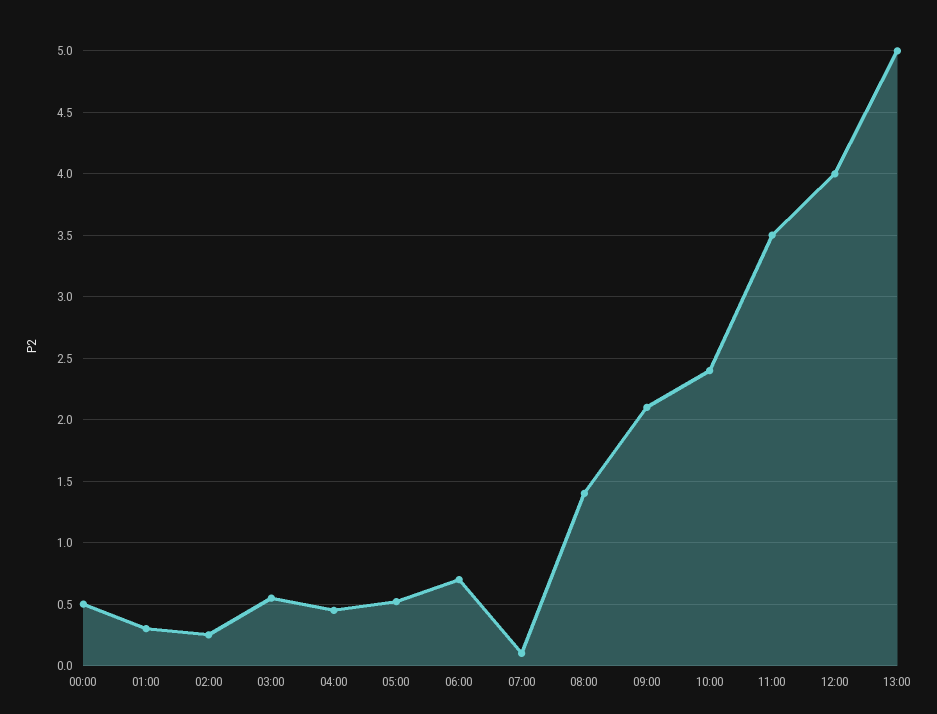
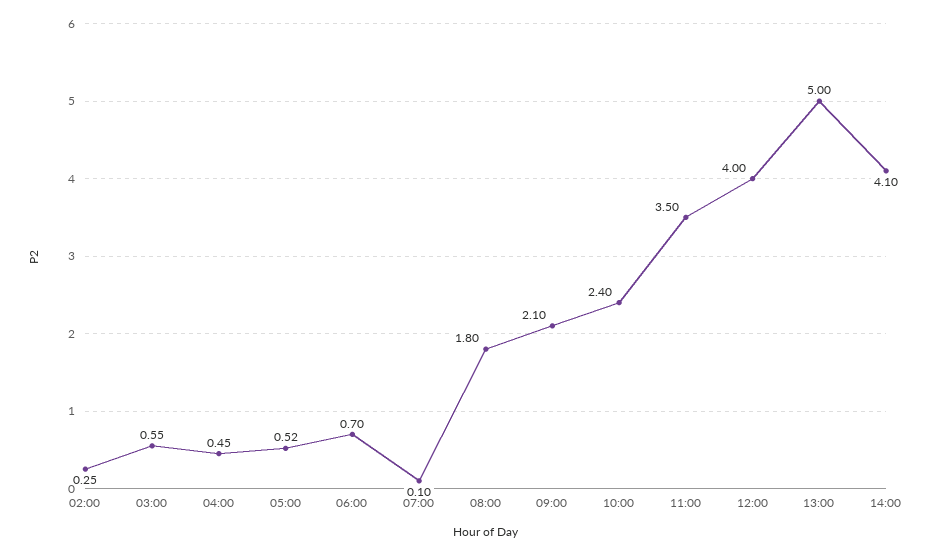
00:00: 0.5 -> none
01:00: 0.3 -> none
08:00: 1.4 -> 1.8
14:00: none -> 4.1

